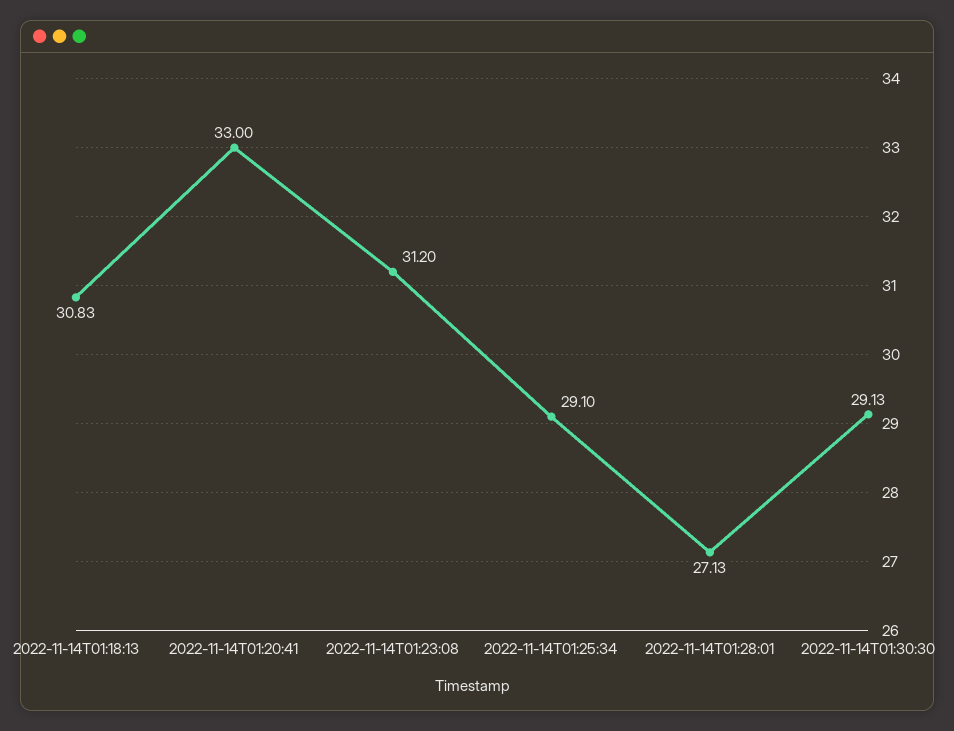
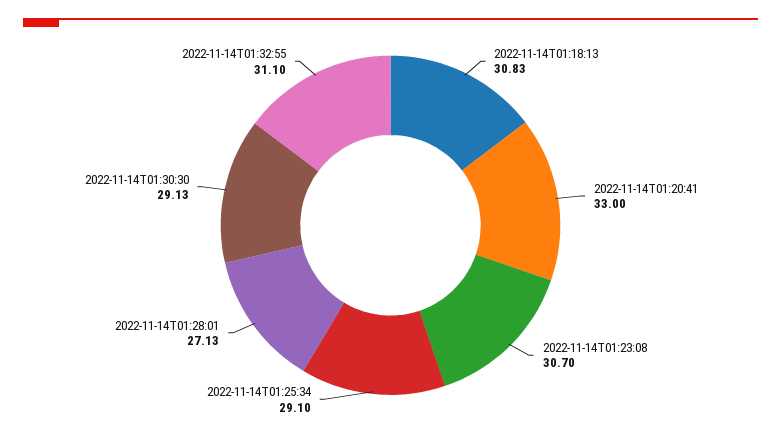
2022-11-14T01:23:08: 31.2 -> 30.7
2022-11-14T01:32:55: none -> 31.1

